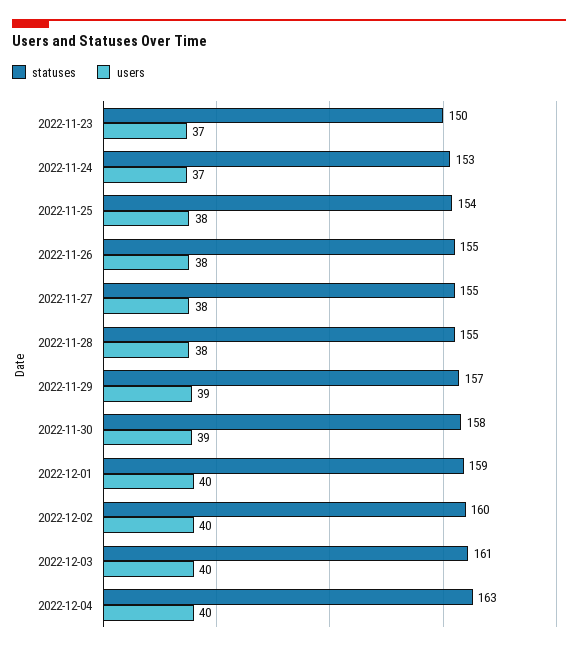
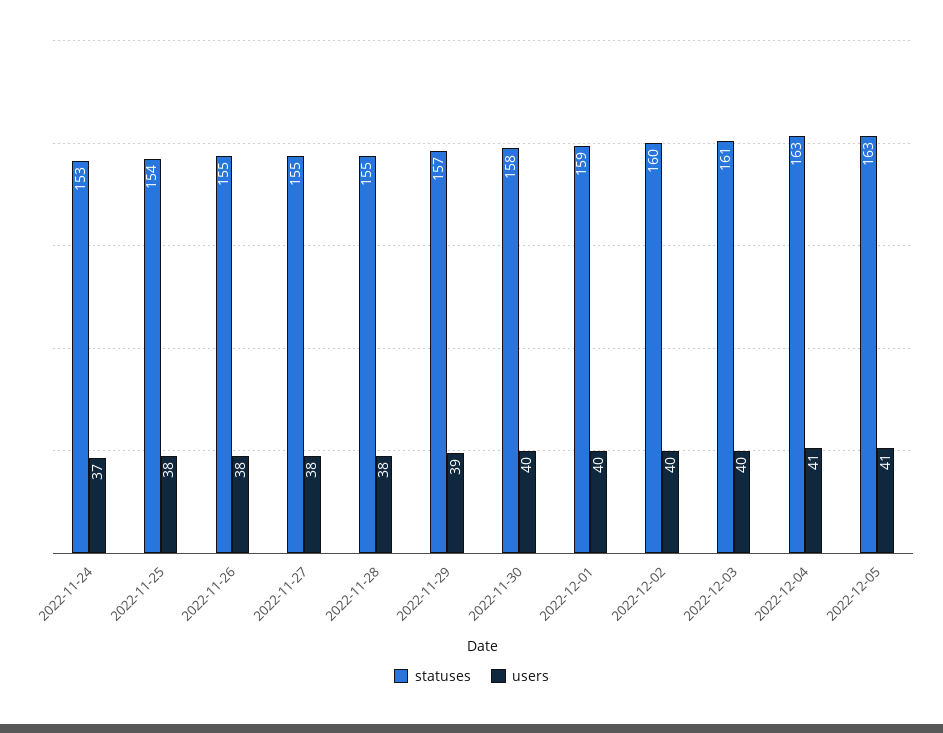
statuses, 2022-11-23: 150 -> none
users, 2022-11-23: 37 -> none
users, 2022-11-30: 39 -> 40
users, 2022-12-04: 40 -> 41
statuses, 2022-12-05: none -> 163
users, 2022-12-05: none -> 41

